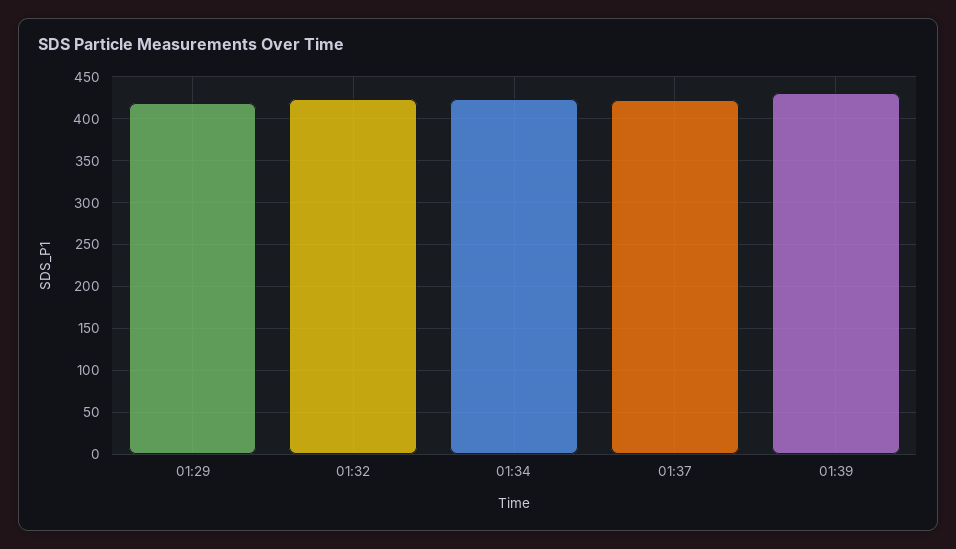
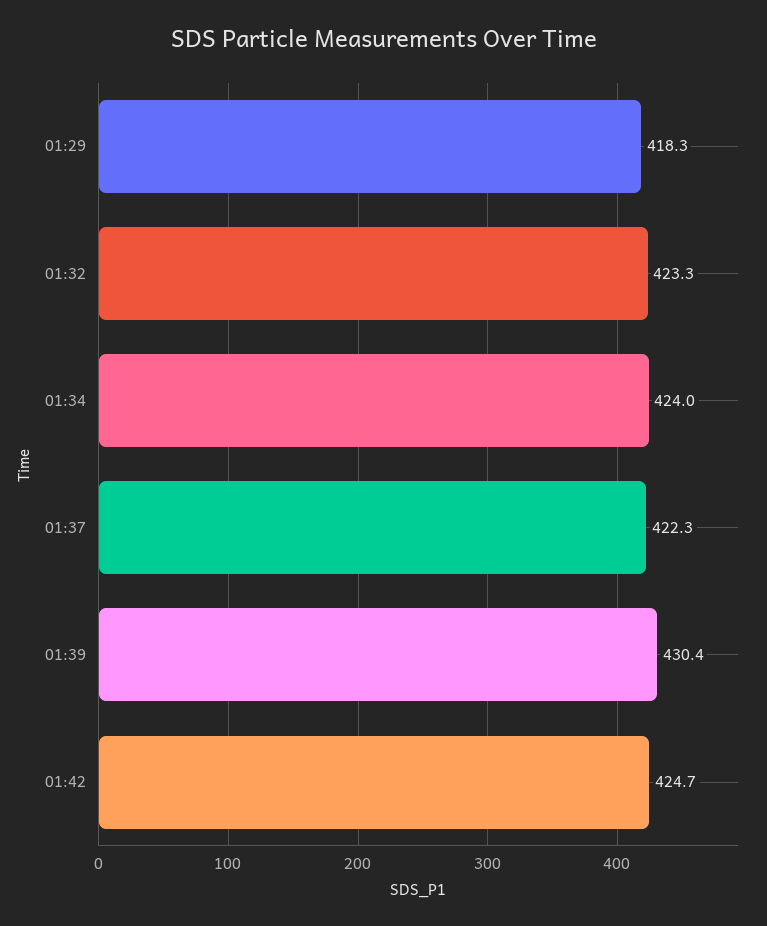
01:42: none -> 424.7

